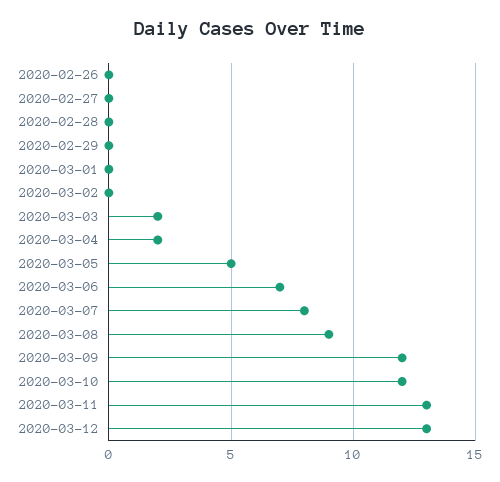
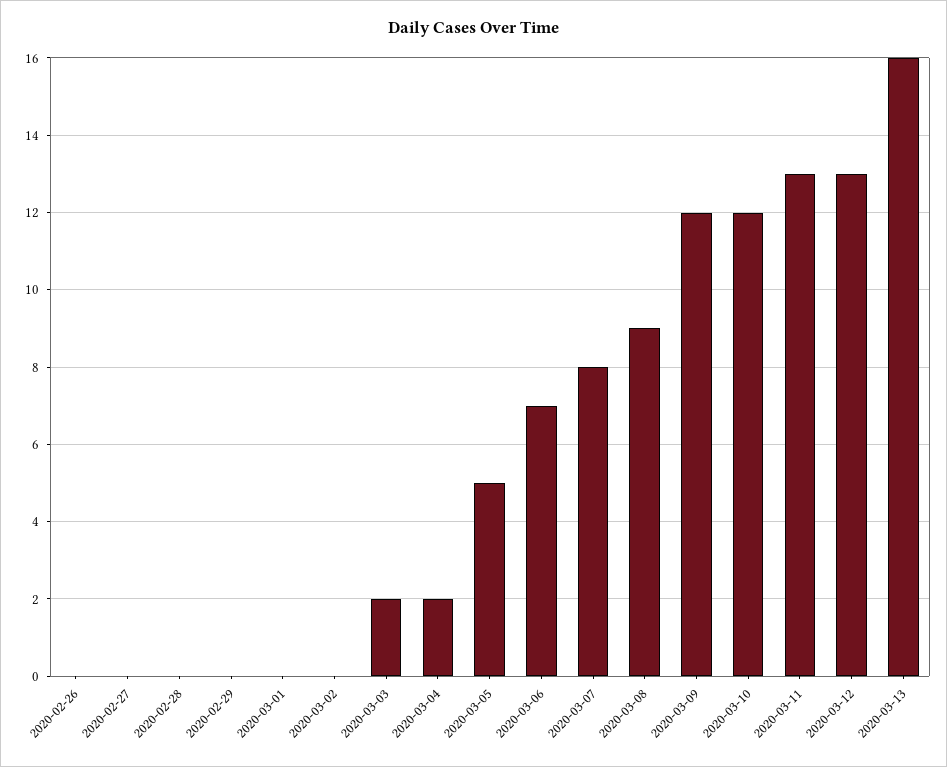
2020-03-13: none -> 16

